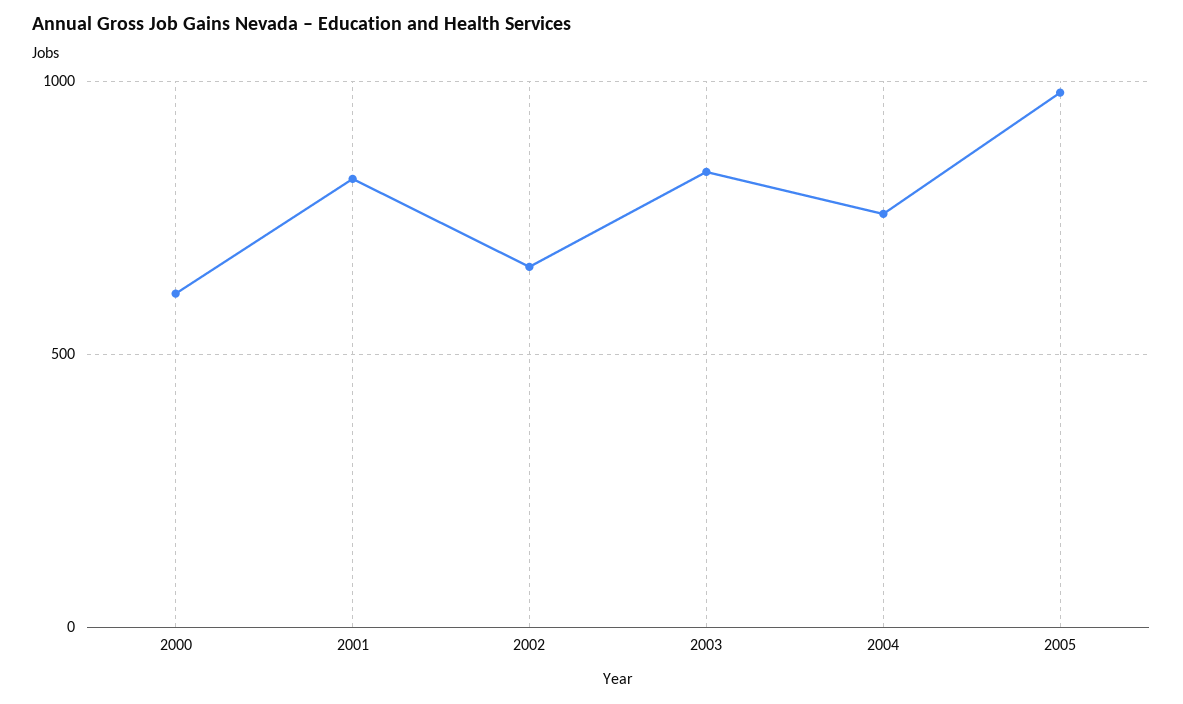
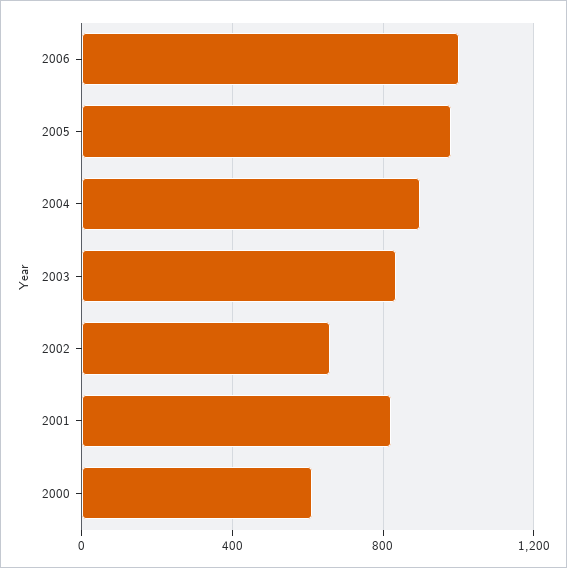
2004: 750 -> 900
2006: none -> 1000

